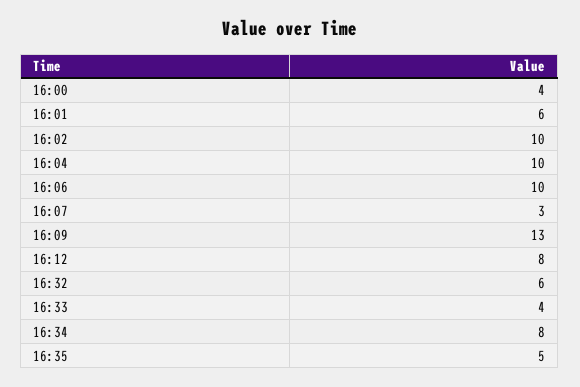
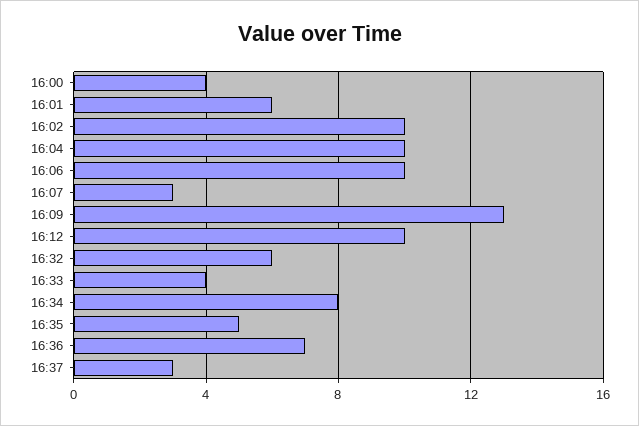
16:12: 8 -> 10
16:36: none -> 7
16:37: none -> 3

